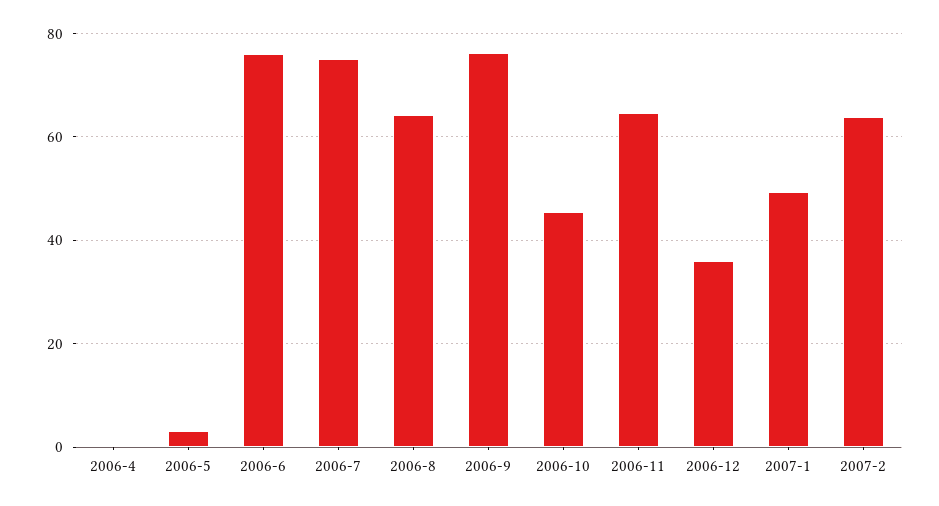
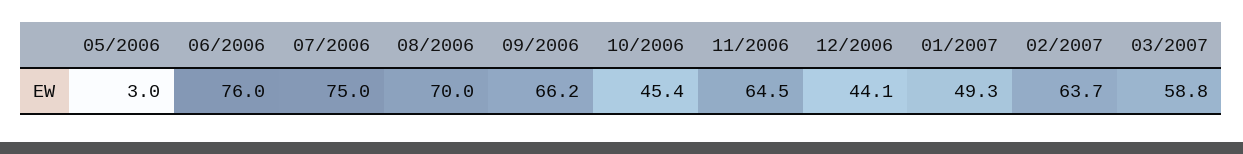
2006-4: 0 -> none
2006-8: 64 -> 70
2006-9: 76 -> 66.2
2006-12: 36 -> 44.1
03/2007: none -> 58.8

